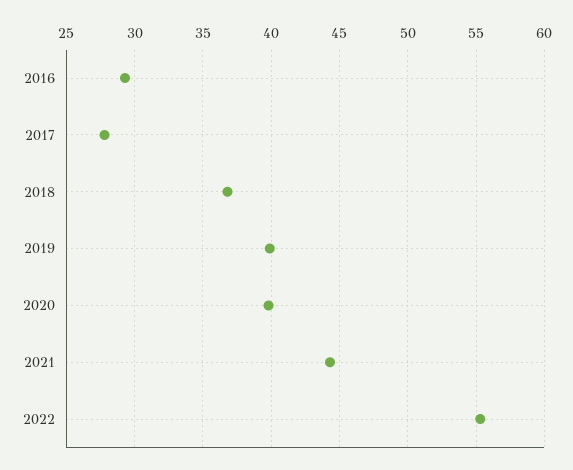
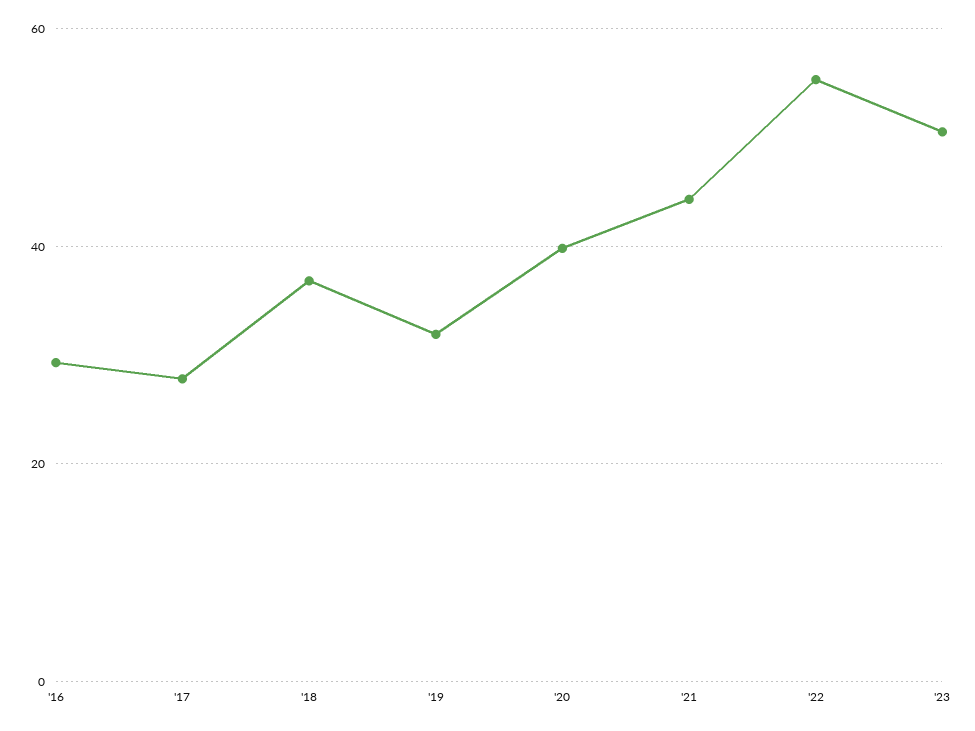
2019: 40 -> 32
'23: none -> 50

